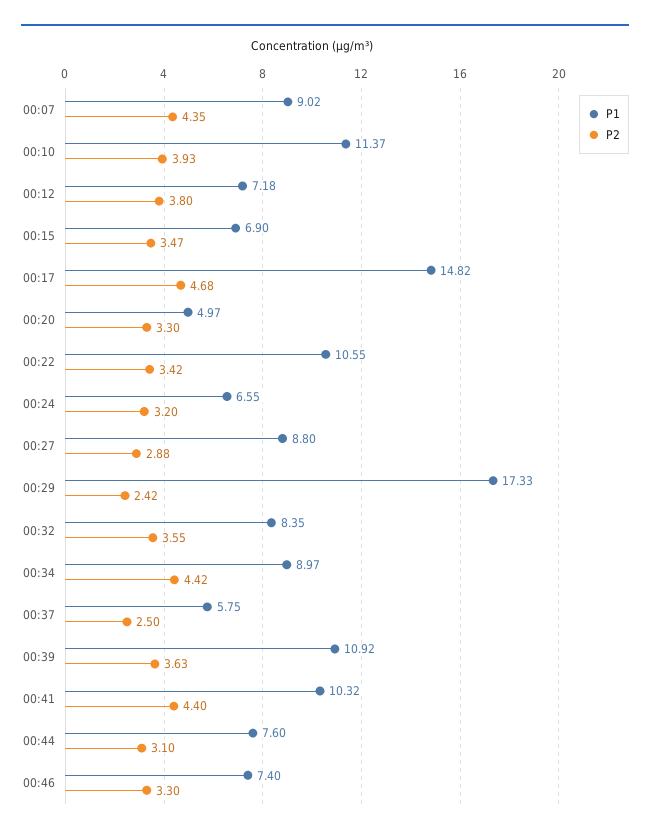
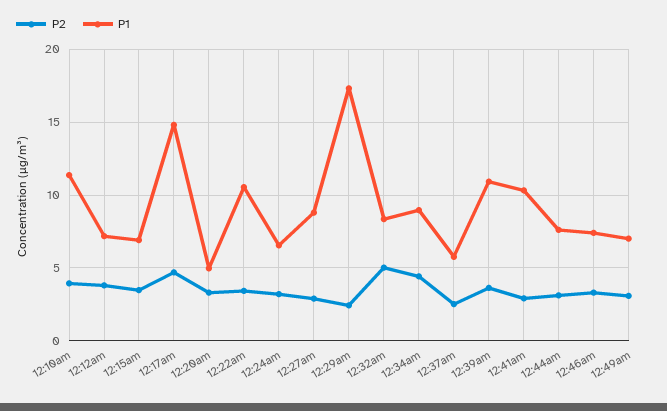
P1, 00:07: 9.02 -> none
P2, 00:07: 4.35 -> none
P2, 00:32: 3.55 -> 5
P2, 00:41: 4.4 -> 3
P2, 12:49am: none -> 3
P1, 12:49am: none -> 7

